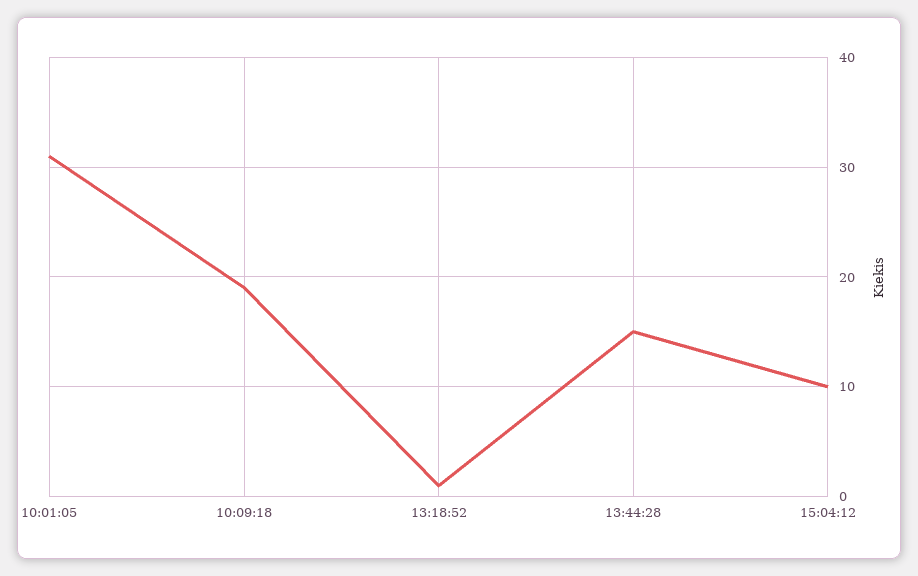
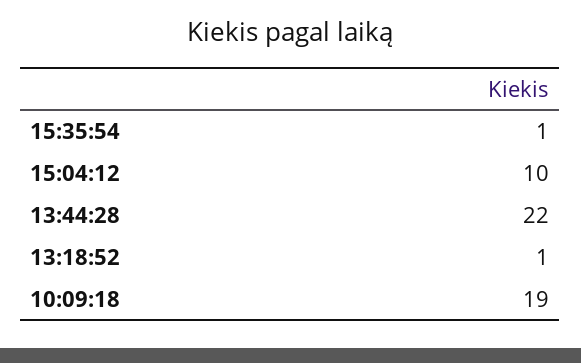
10:01:05: 31 -> none
13:44:28: 15 -> 22
15:35:54: none -> 1

